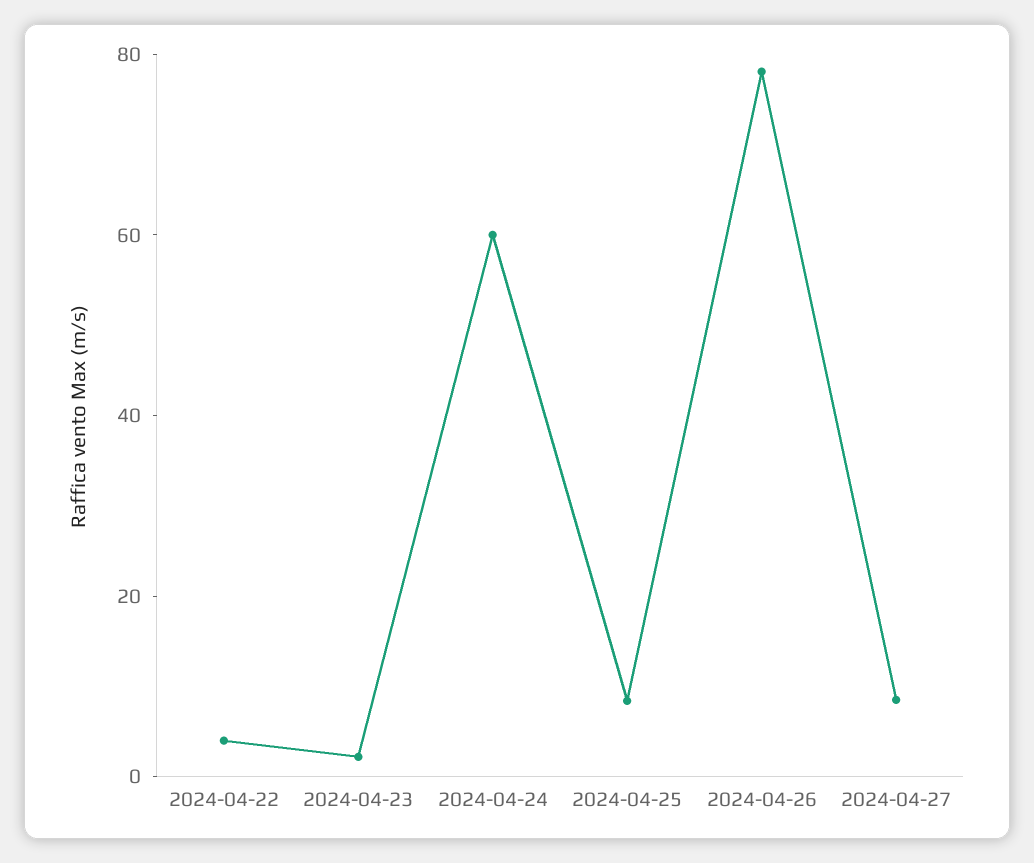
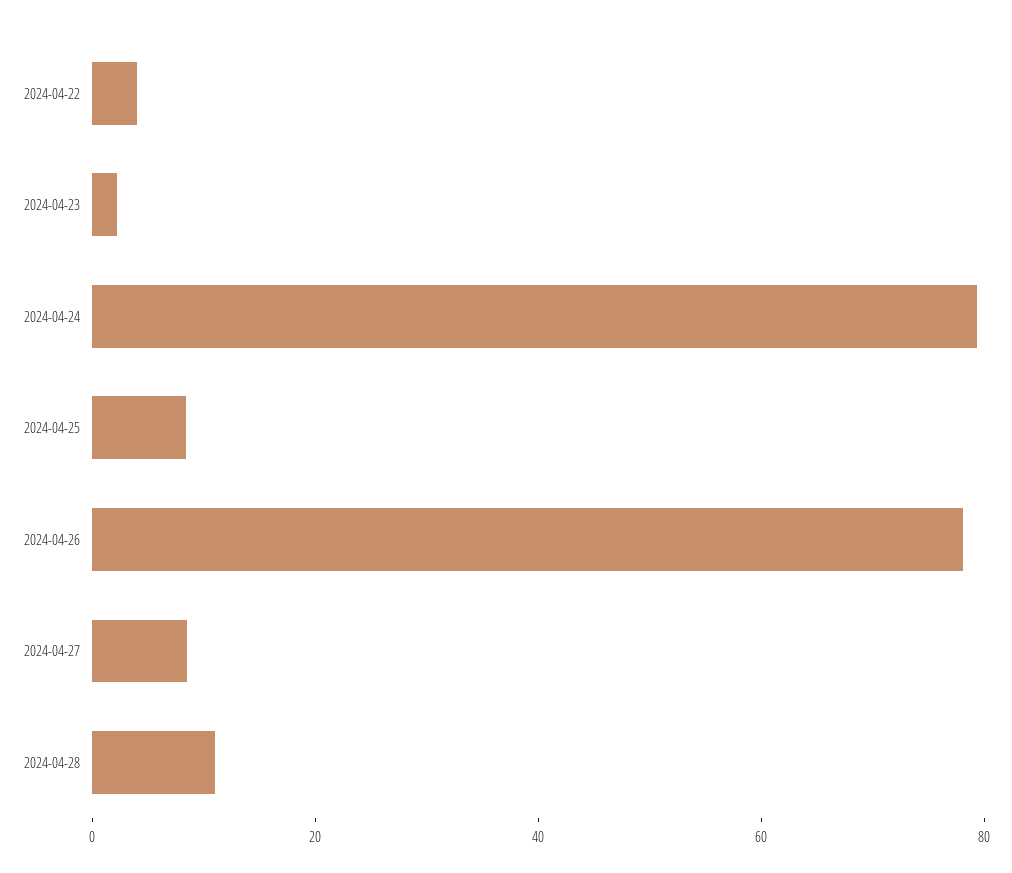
2024-04-24: 60 -> 80
2024-04-28: none -> 10

